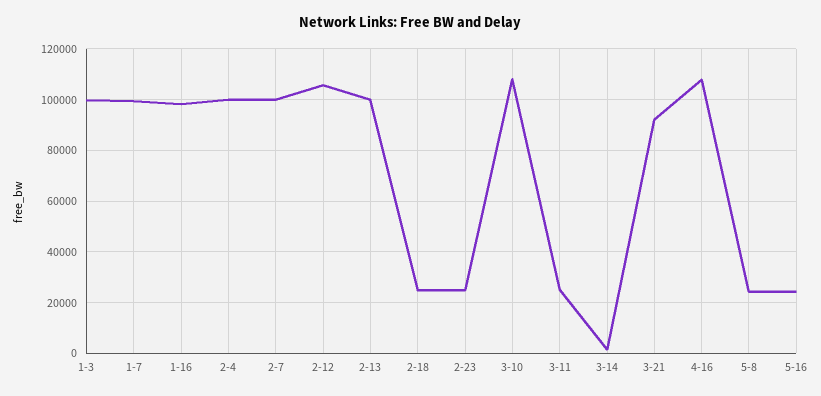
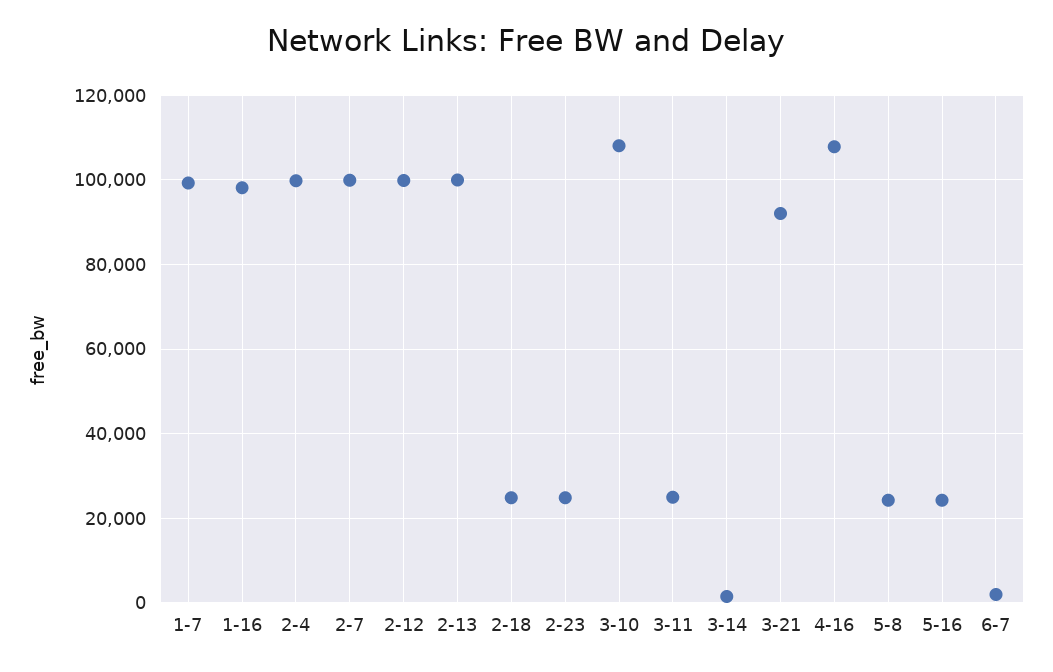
1-3: 100000 -> none
2-12: 105000 -> 100000
6-7: none -> 2000

